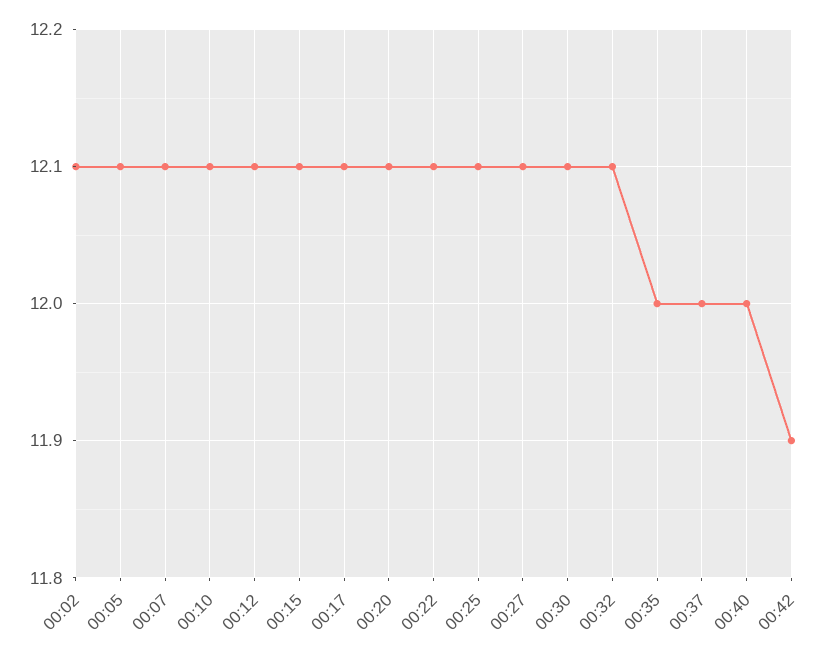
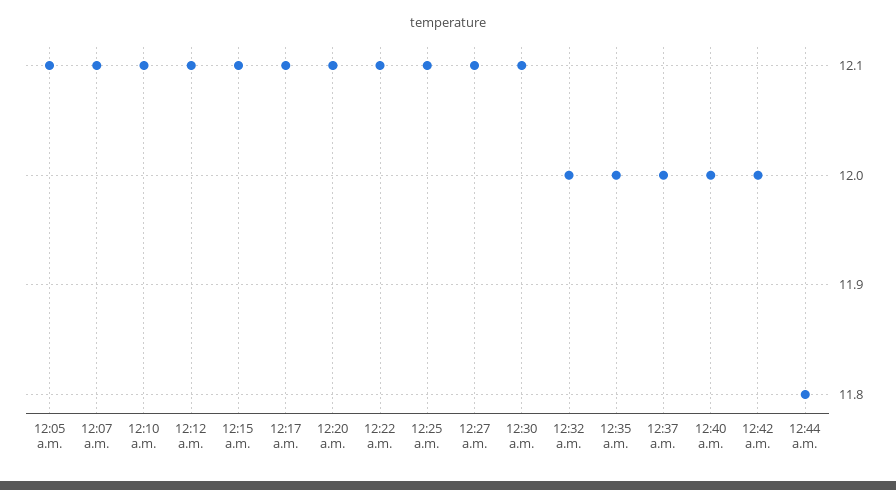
00:02: 12.1 -> none
00:32: 12.1 -> 12
00:42: 11.9 -> 12
12:44 a.m.: none -> 11.8

